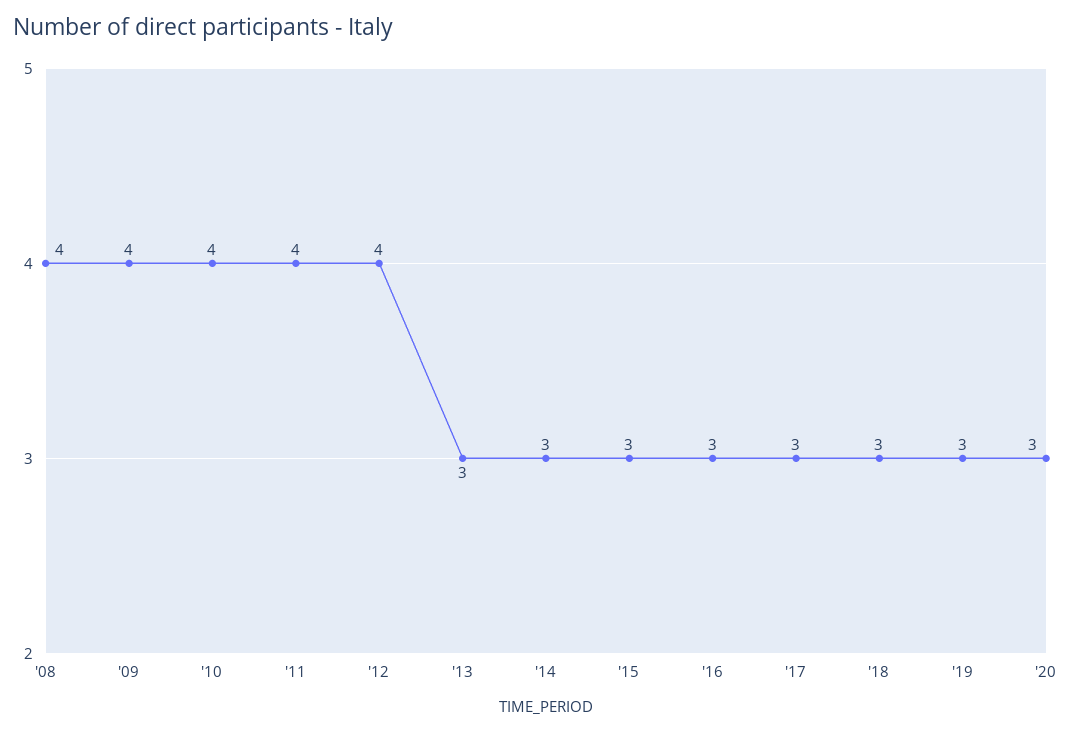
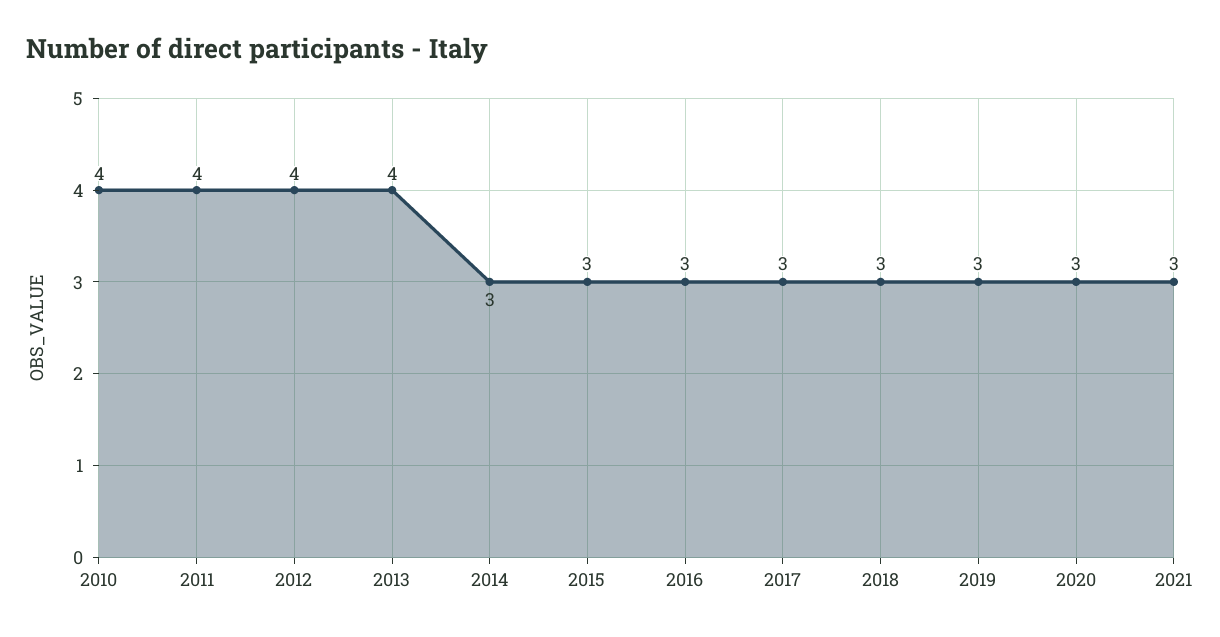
'08: 4 -> none
'09: 4 -> none
'13: 3 -> 4
2021: none -> 3

